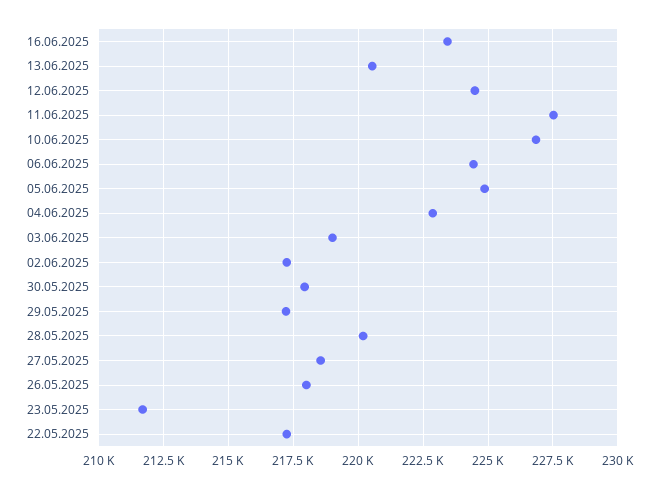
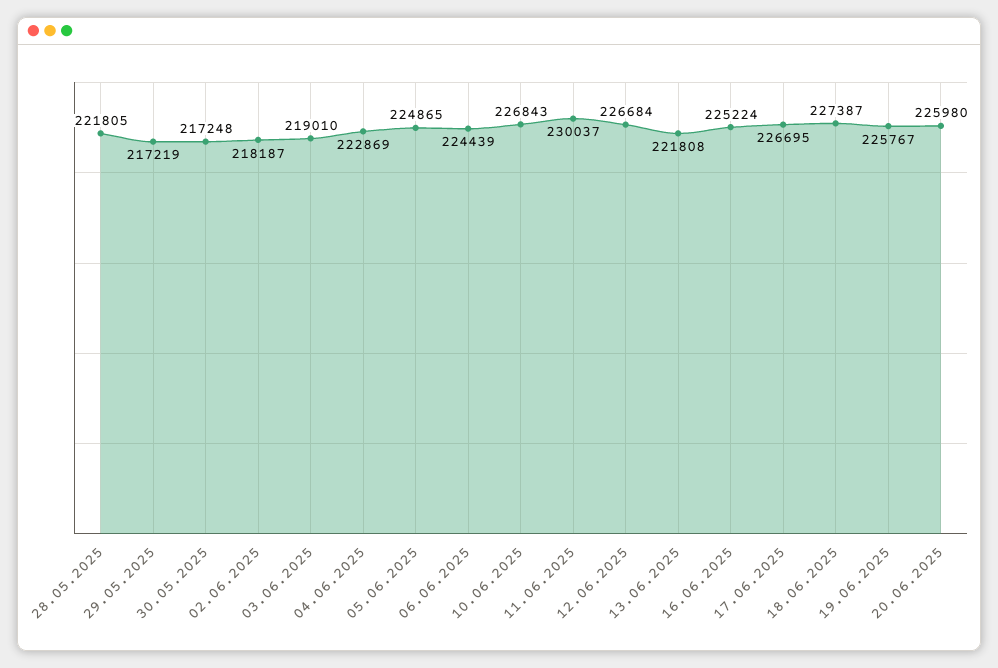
16.06.2025: 223500 -> 225224
13.06.2025: 220500 -> 221808
12.06.2025: 224500 -> 226684
11.06.2025: 227500 -> 230037
02.06.2025: 217250 -> 218187
30.05.2025: 218000 -> 217248
28.05.2025: 220250 -> 221805
27.05.2025: 218500 -> none
26.05.2025: 218000 -> none
23.05.2025: 211750 -> none
22.05.2025: 217250 -> none
17.06.2025: none -> 226695
18.06.2025: none -> 227387
19.06.2025: none -> 225767
20.06.2025: none -> 225980

